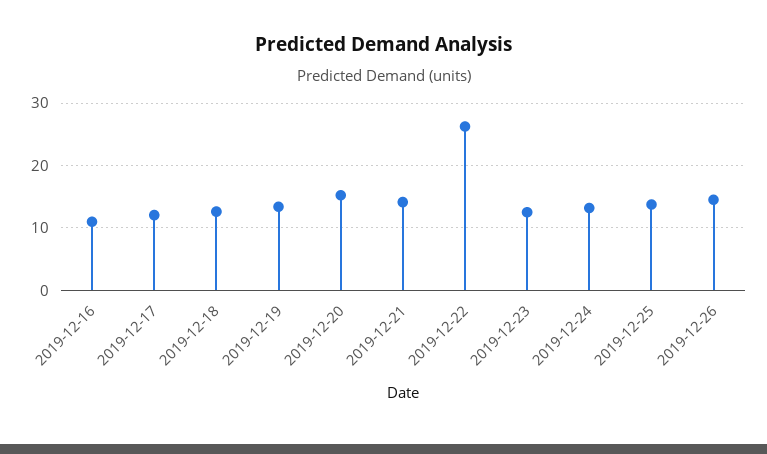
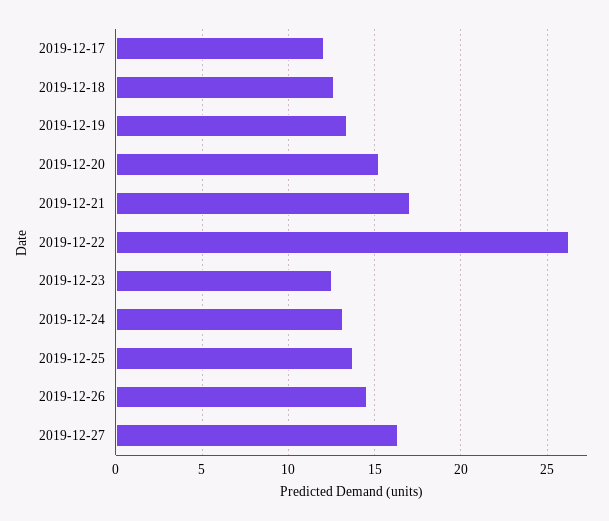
2019-12-16: 11 -> none
2019-12-21: 14 -> 17
2019-12-27: none -> 16.5

